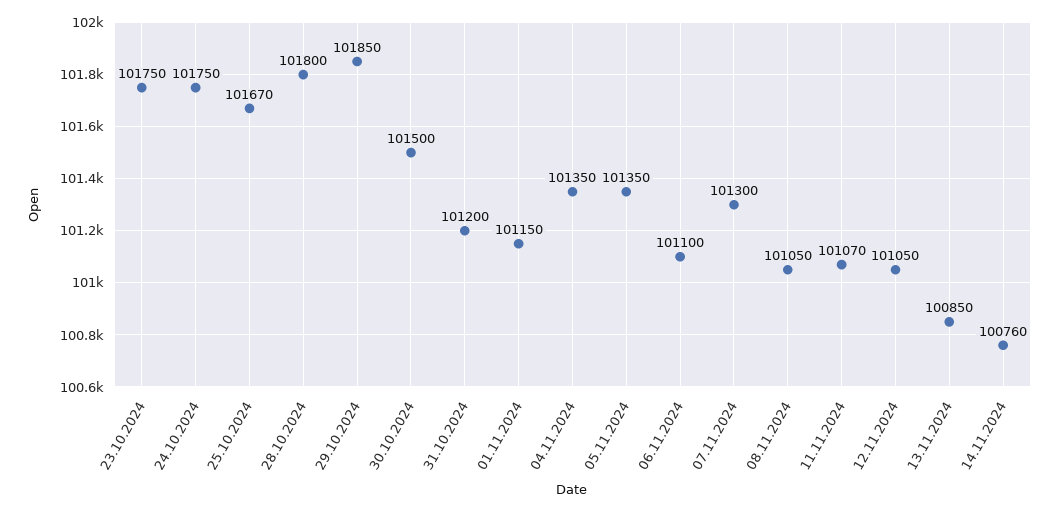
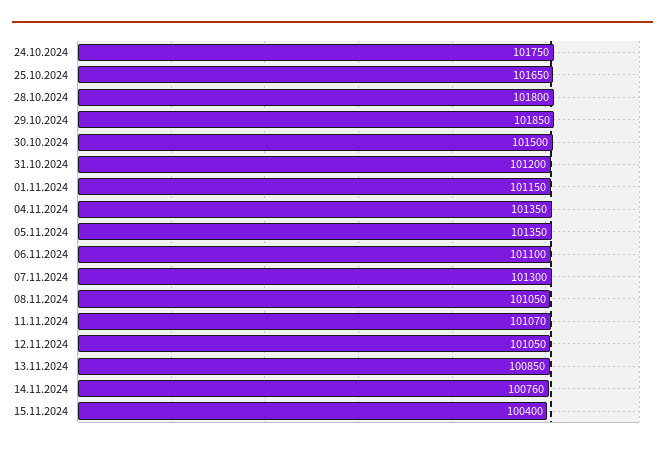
23.10.2024: 101750 -> none
25.10.2024: 101670 -> 101650
15.11.2024: none -> 100400

